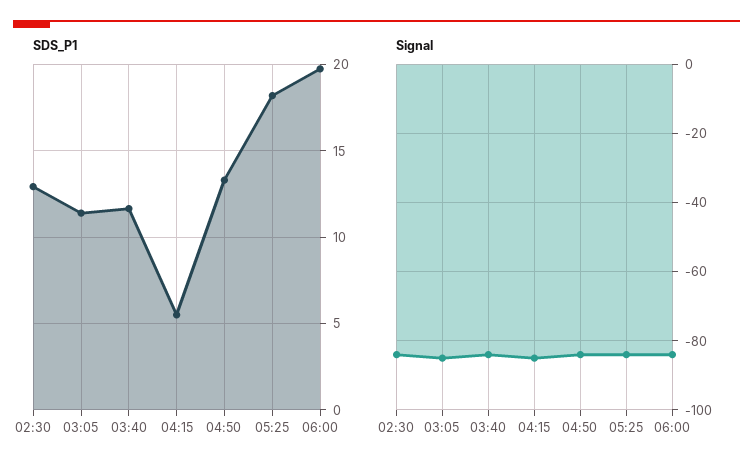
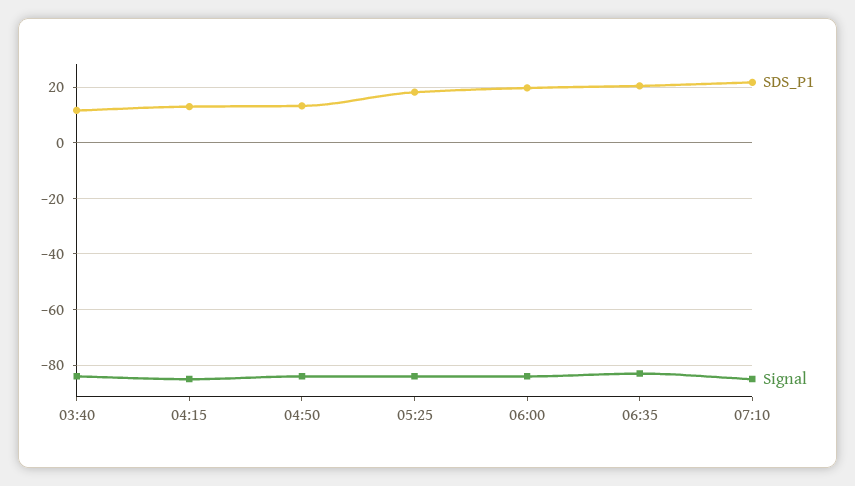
SDS_P1, 02:30: 13 -> none
SDS_P1, 03:05: 11.5 -> none
SDS_P1, 04:15: 5.5 -> 12.5
Signal, 02:30: -85 -> none
Signal, 03:05: -85 -> none
SDS_P1, 06:35: none -> 20
Signal, 06:35: none -> -82.5
SDS_P1, 07:10: none -> 22.5
Signal, 07:10: none -> -85

